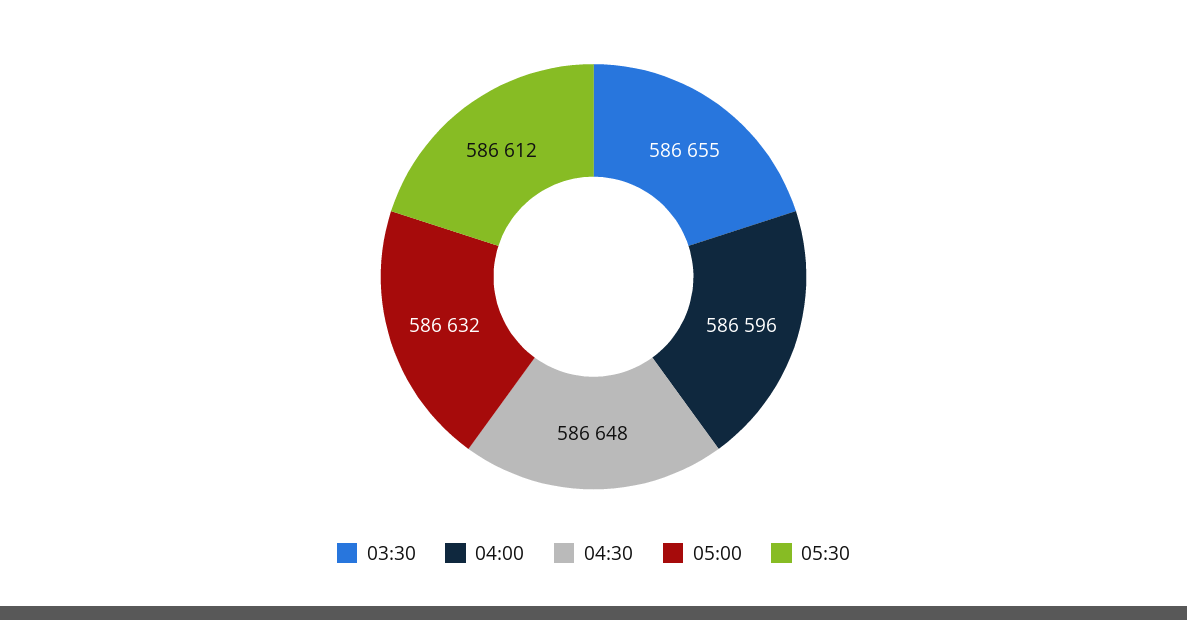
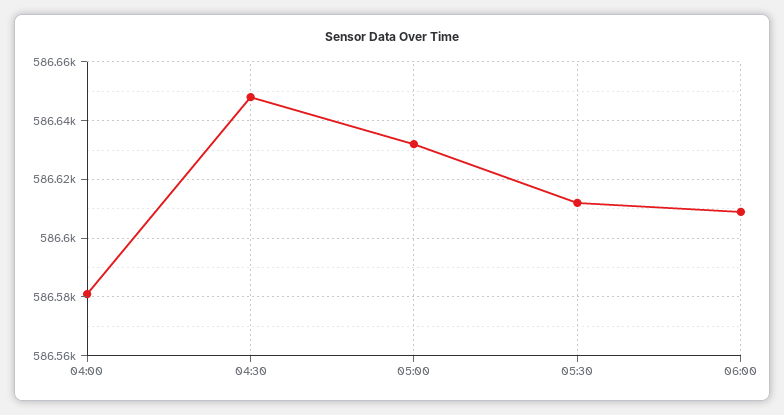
03:30: 586655 -> none
04:00: 586596 -> 586580
06:00: none -> 586610

